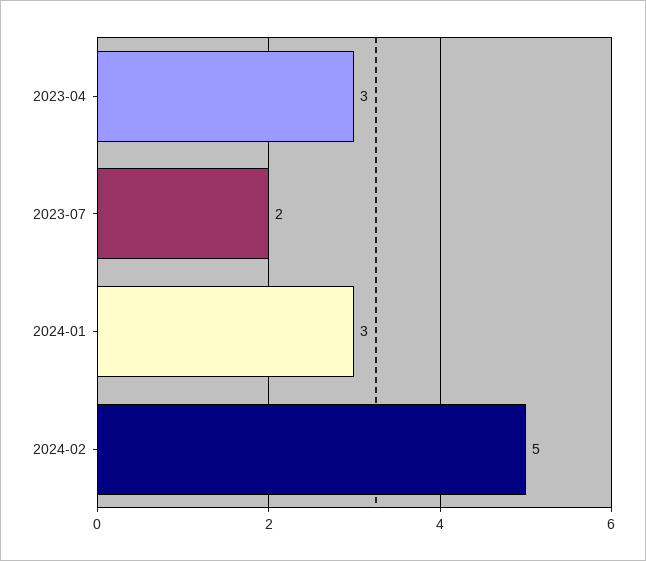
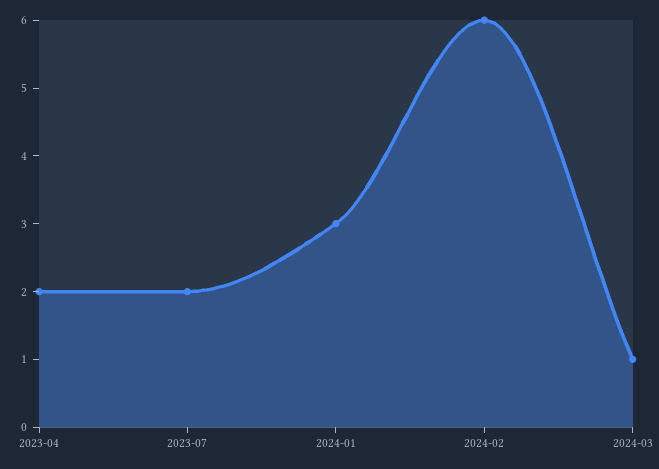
2023-04: 3 -> 2
2024-02: 5 -> 6
2024-03: none -> 1

